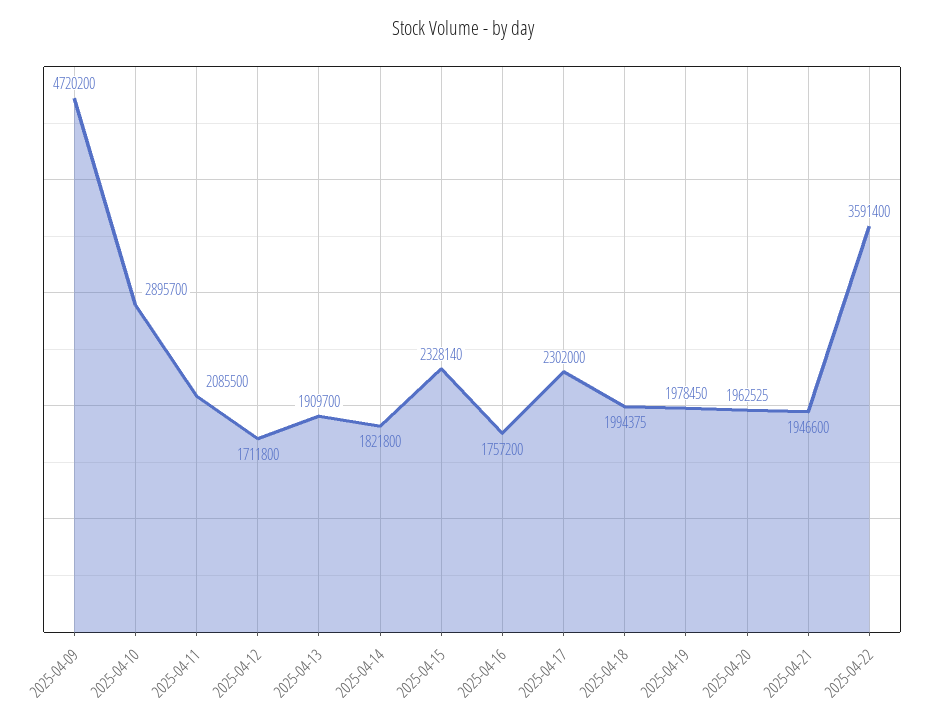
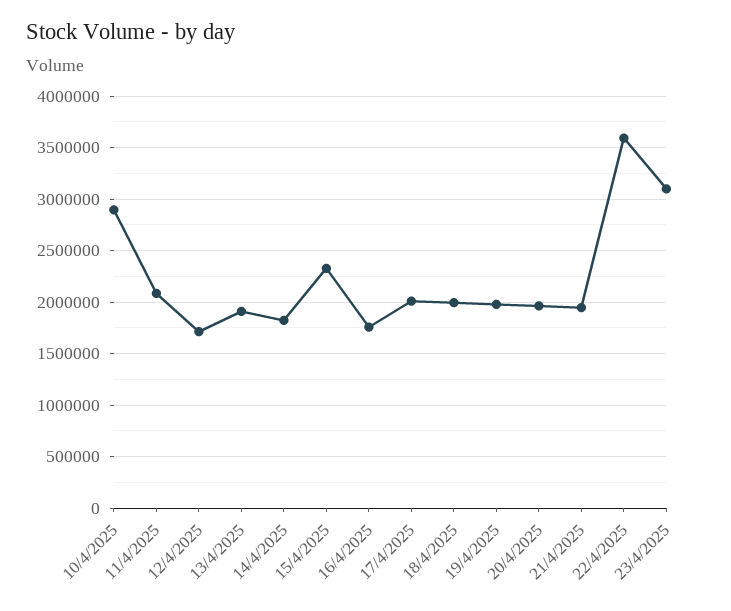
2025-04-09: 4720200 -> none
2025-04-17: 2302000 -> 2000000
23/4/2025: none -> 3100000

